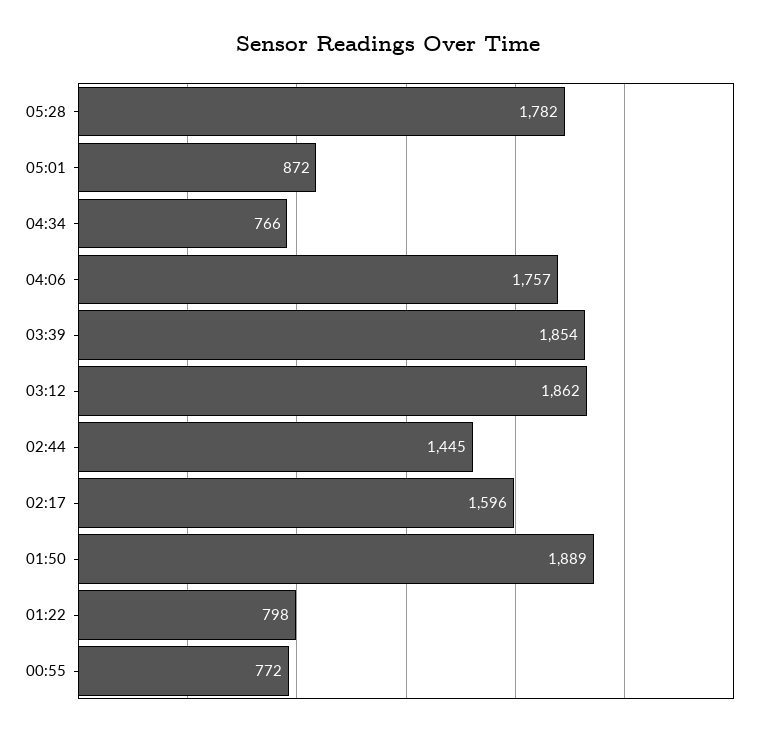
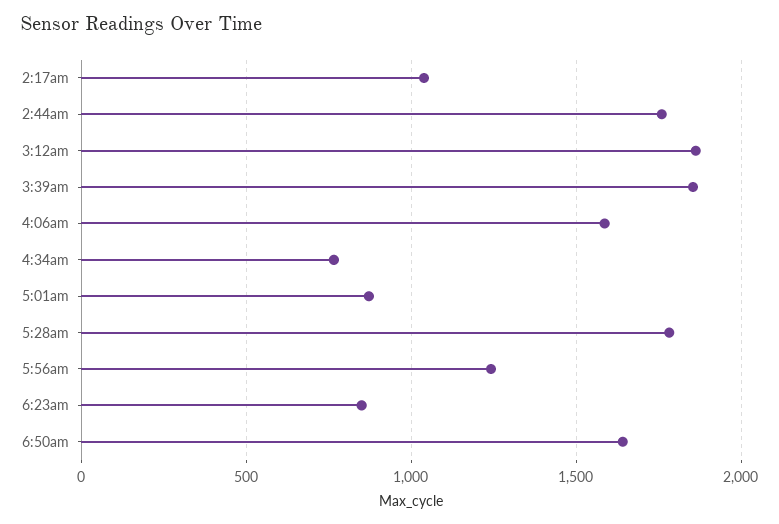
04:06: 1757 -> 1600
02:44: 1445 -> 1750
02:17: 1596 -> 1050
01:50: 1889 -> none
01:22: 798 -> none
00:55: 772 -> none
5:56am: none -> 1250
6:23am: none -> 850
6:50am: none -> 1650

